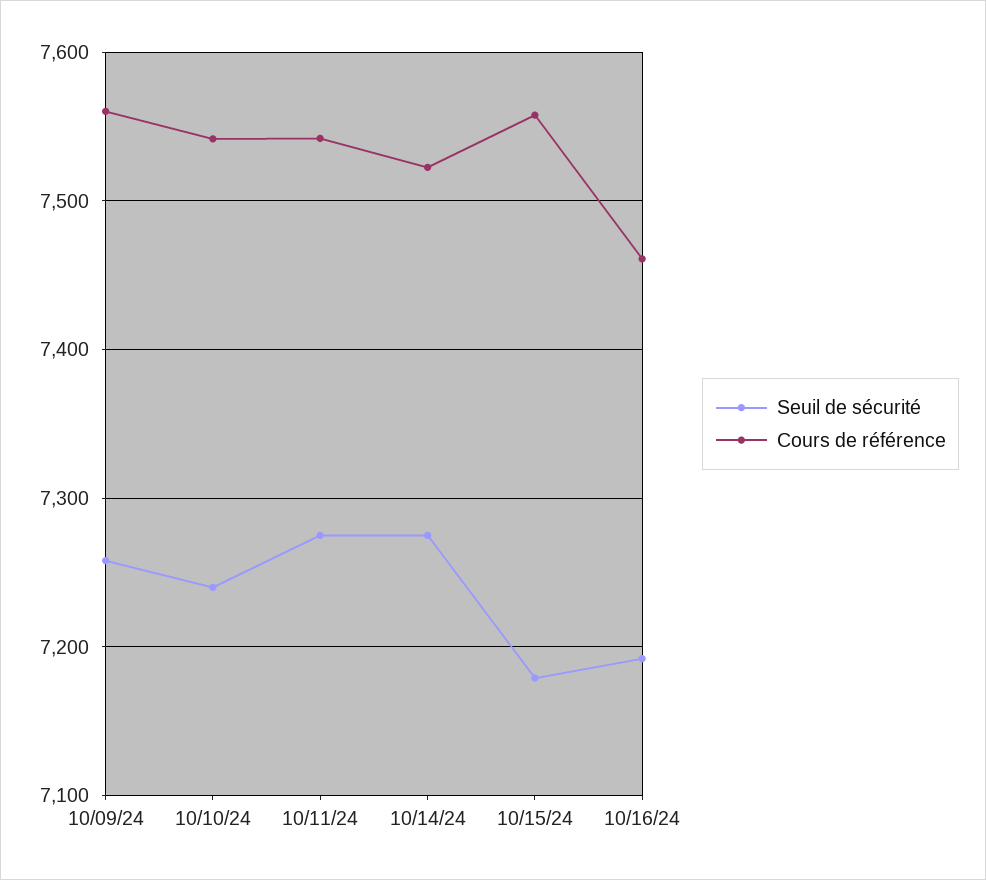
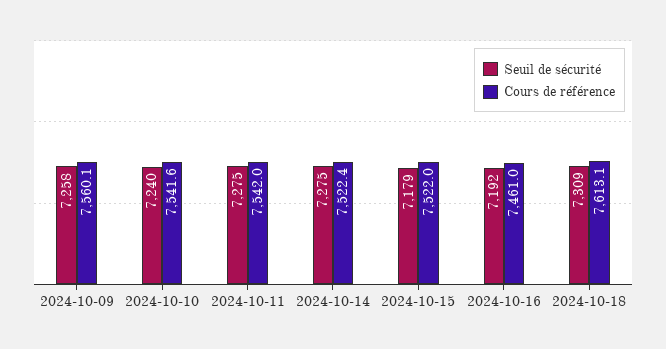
Cours de référence, 10/15/24: 7560 -> 7522
Seuil de sécurité, 2024-10-18: none -> 7309
Cours de référence, 2024-10-18: none -> 7613.1

